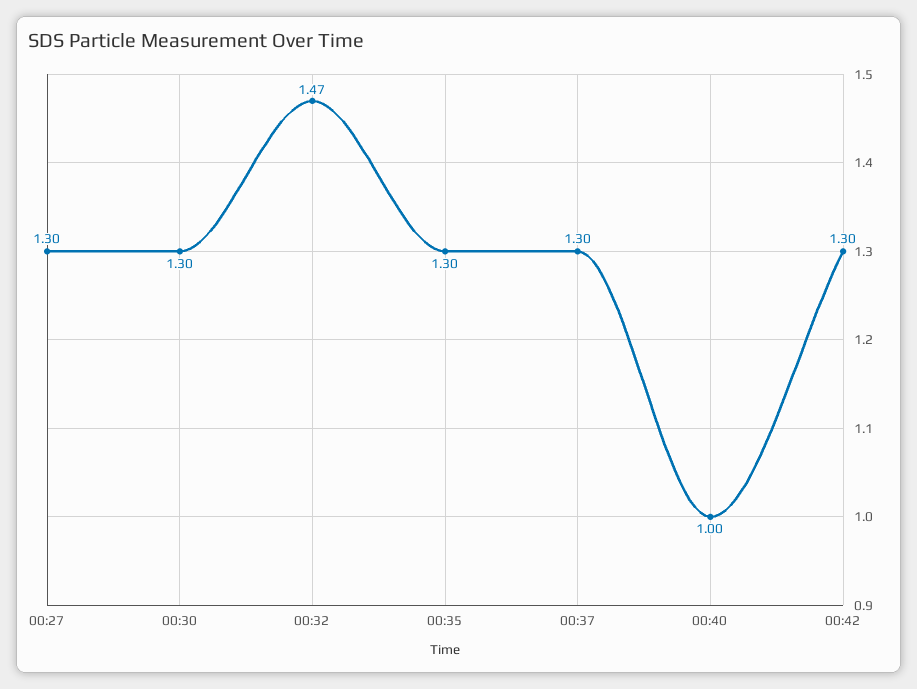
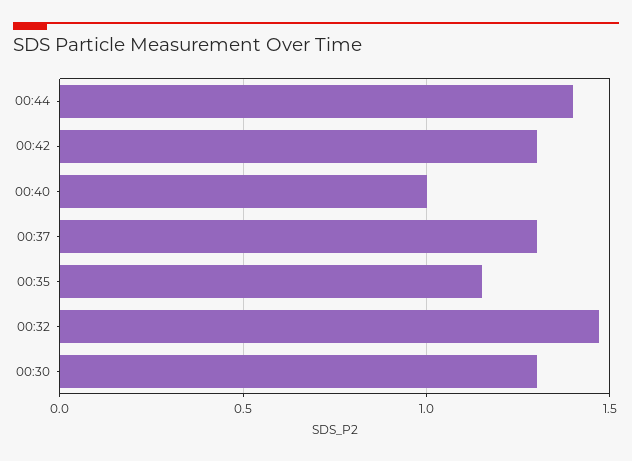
00:27: 1.3 -> none
00:35: 1.3 -> 1.15
00:44: none -> 1.4

